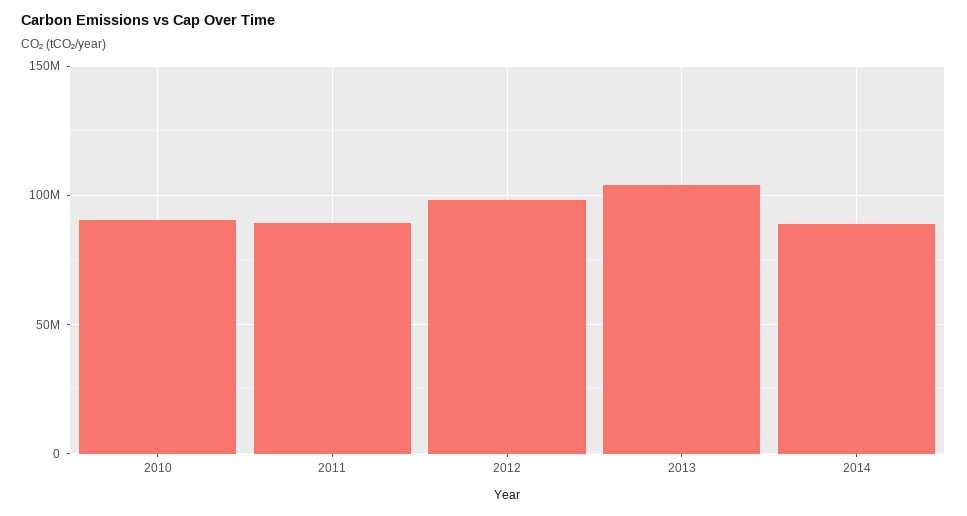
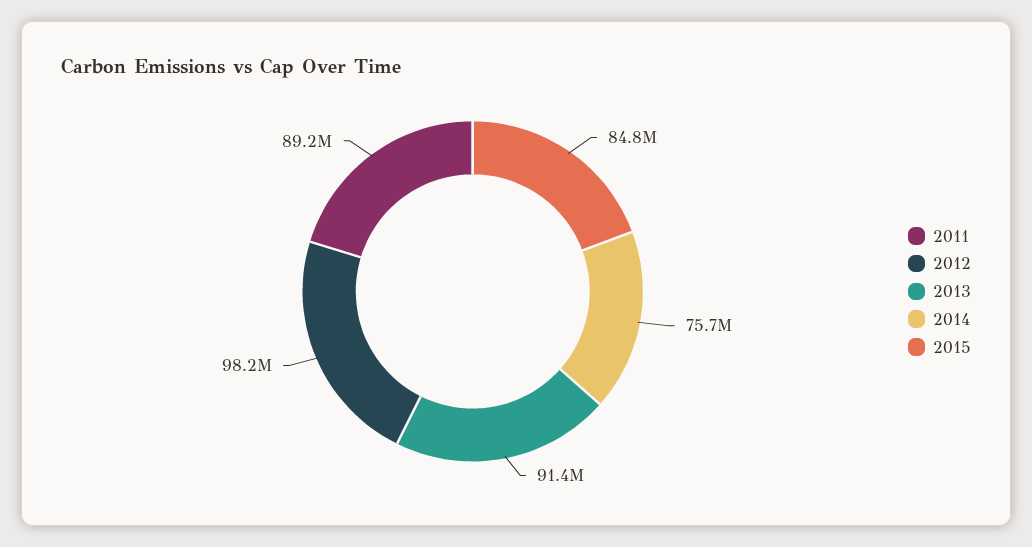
2010: 90000000 -> none
2013: 105000000 -> 91400000
2014: 90000000 -> 75700000
2015: none -> 84800000

